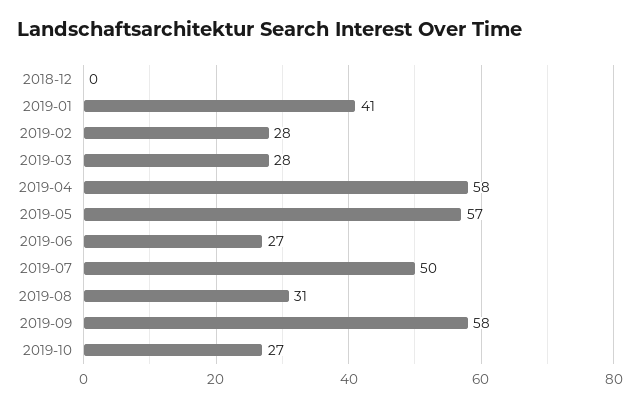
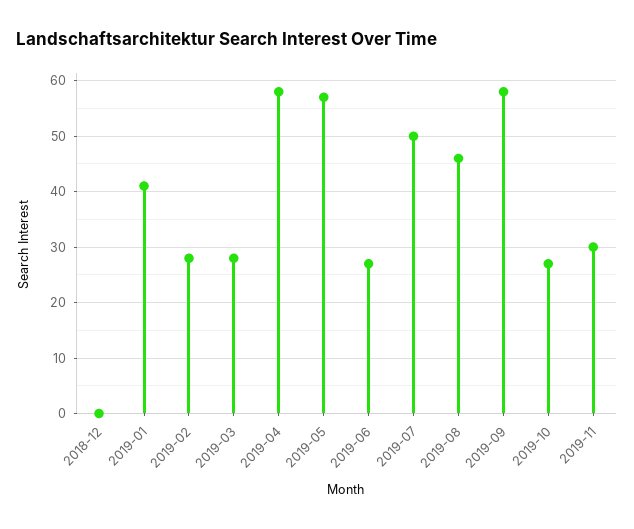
2019-08: 31 -> 45
2019-11: none -> 30

